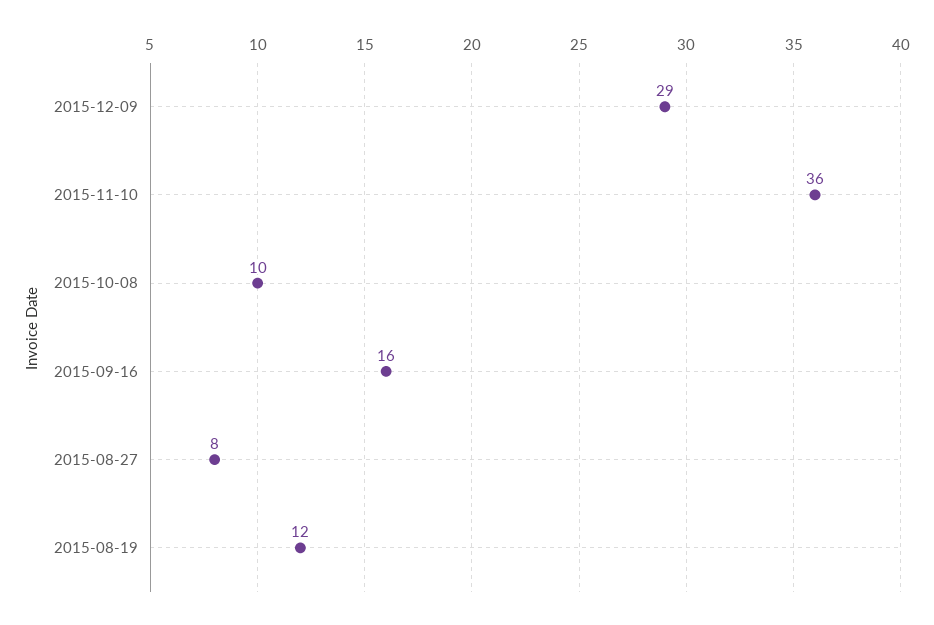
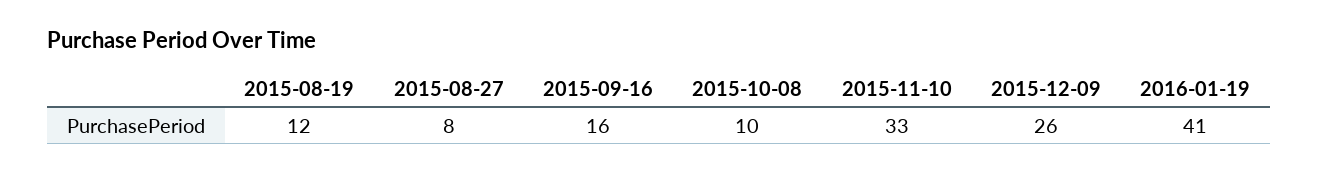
2015-12-09: 29 -> 26
2015-11-10: 36 -> 33
2016-01-19: none -> 41

